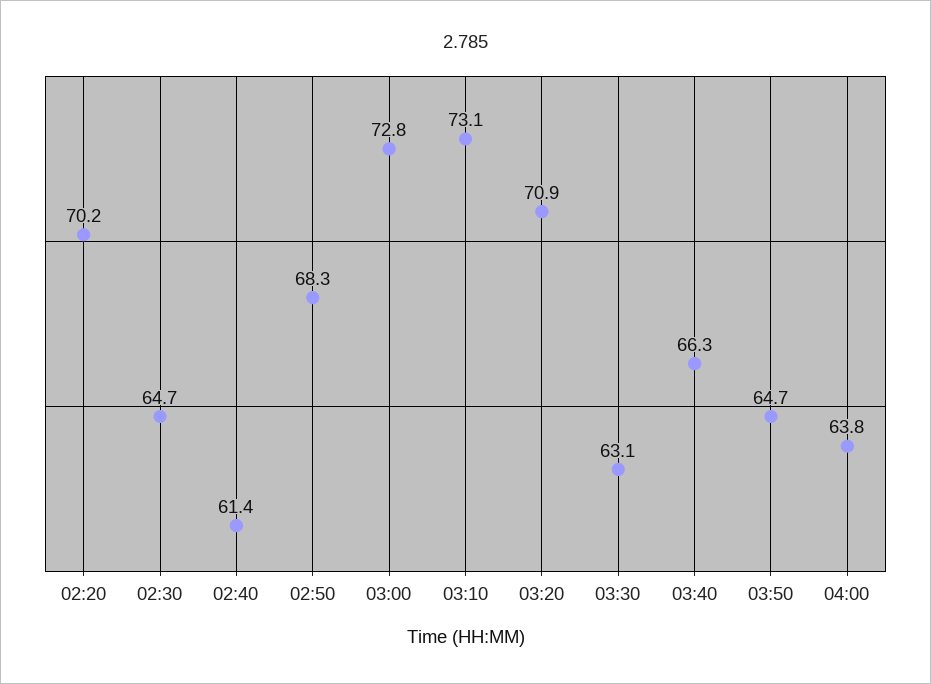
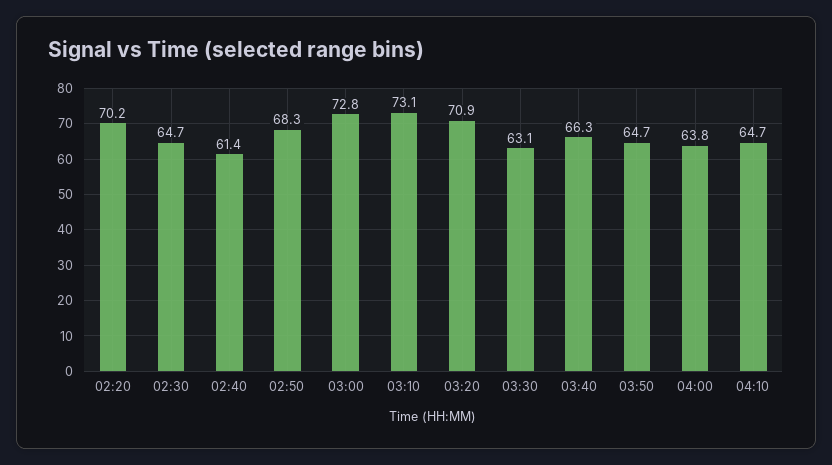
04:10: none -> 64.7

